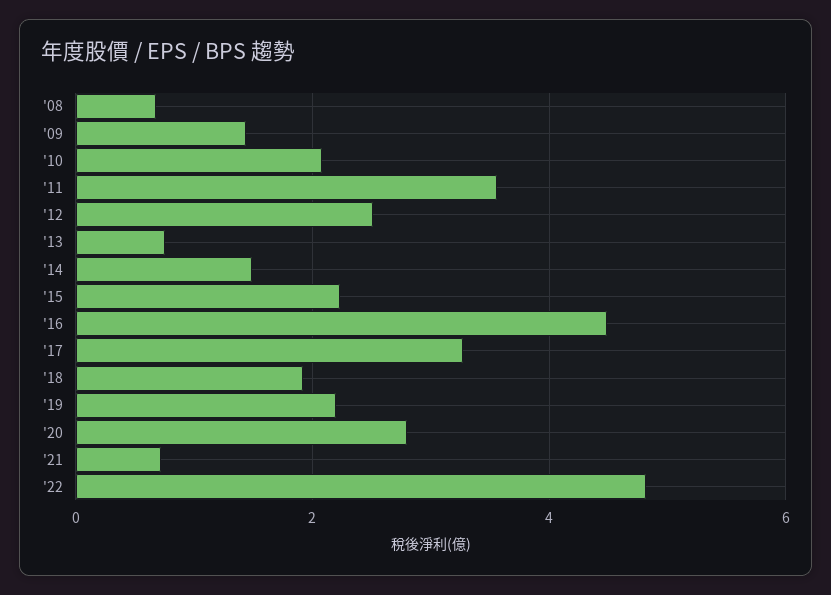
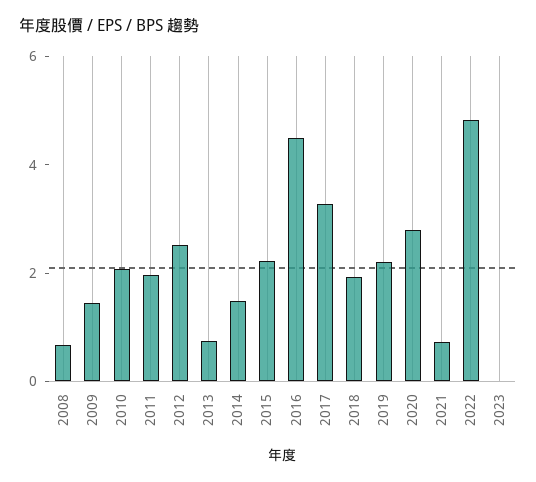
'11: 3.6 -> 2
2023: none -> 0

